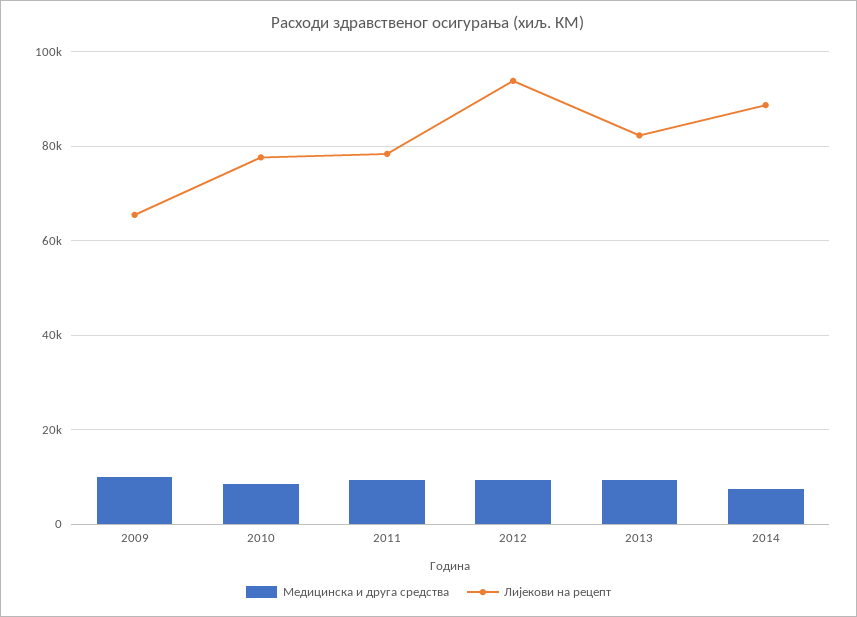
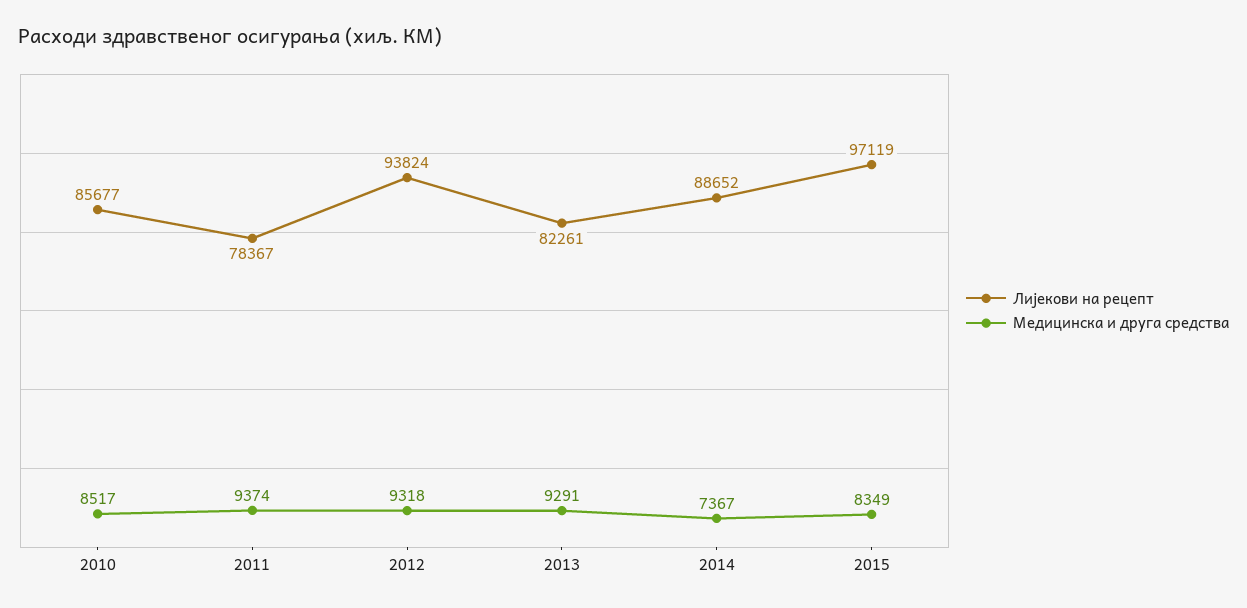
Медицинска и друга средства, 2009: 10000 -> none
Лијекови на рецепт, 2009: 66000 -> none
Лијекови на рецепт, 2010: 78000 -> 85677
Лијекови на рецепт, 2015: none -> 97119
Медицинска и друга средства, 2015: none -> 8349

